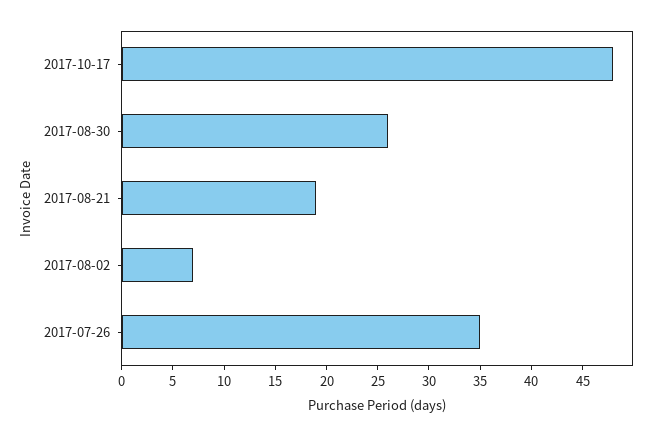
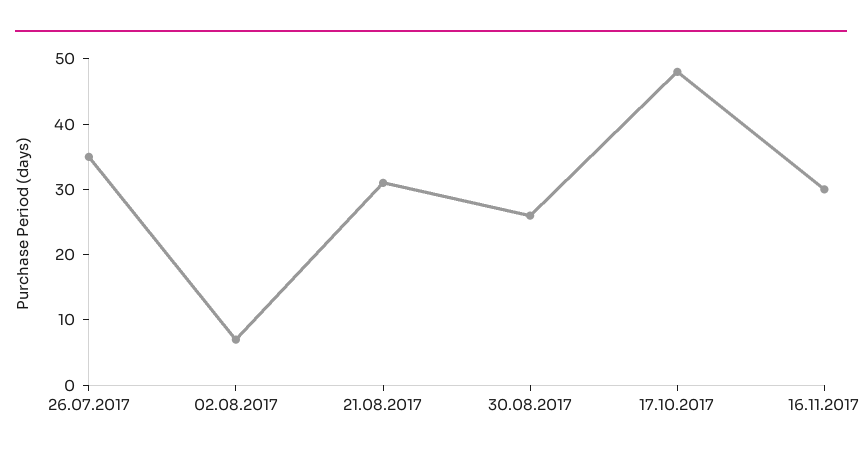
2017-08-21: 19 -> 30
16.11.2017: none -> 30

